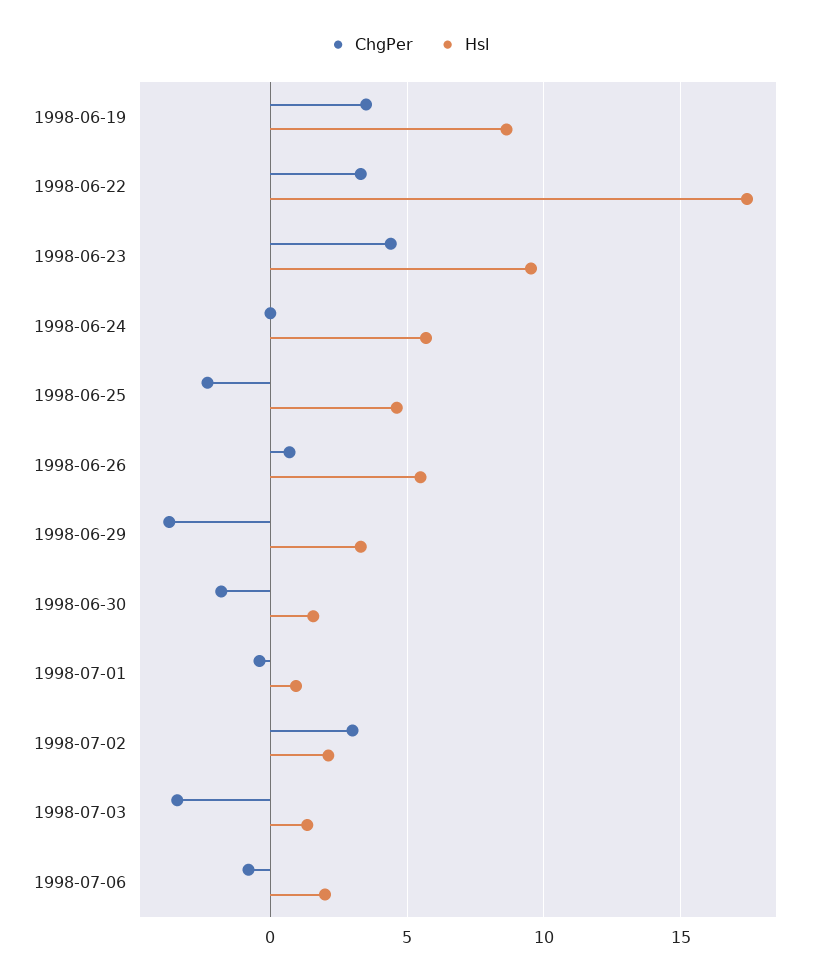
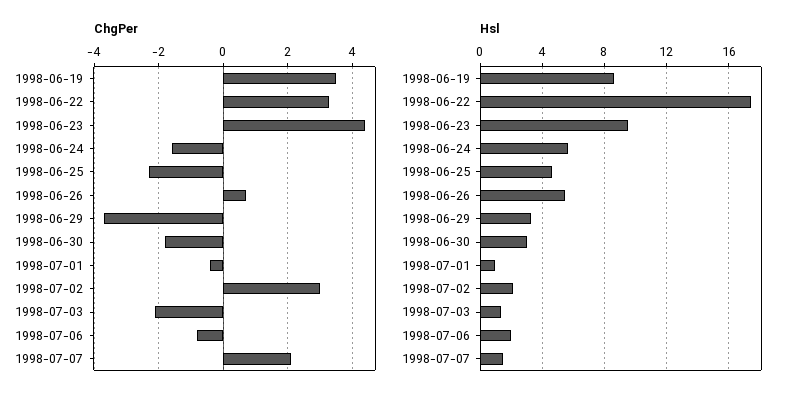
ChgPer, 1998-06-24: 0 -> -1.5
Hsl, 1998-06-30: 1.5 -> 3
ChgPer, 1998-07-03: -3.5 -> -2
ChgPer, 1998-07-07: none -> 2
Hsl, 1998-07-07: none -> 1.5

